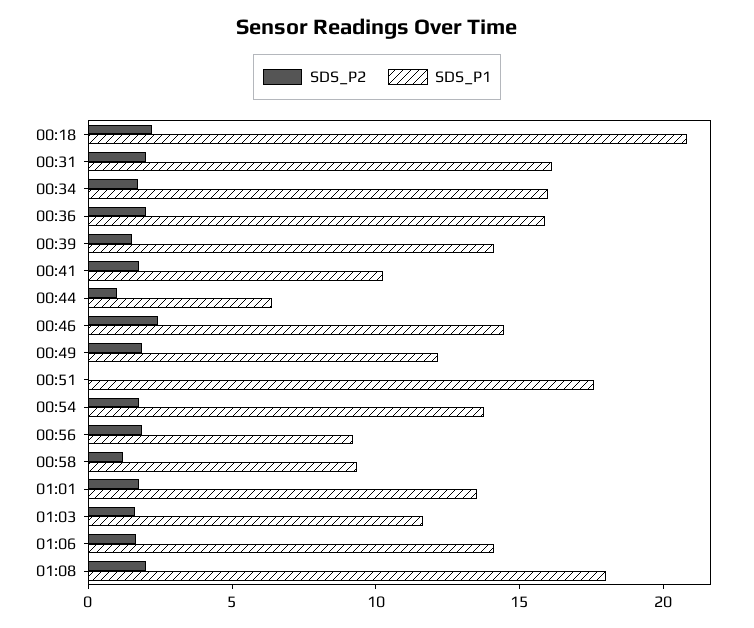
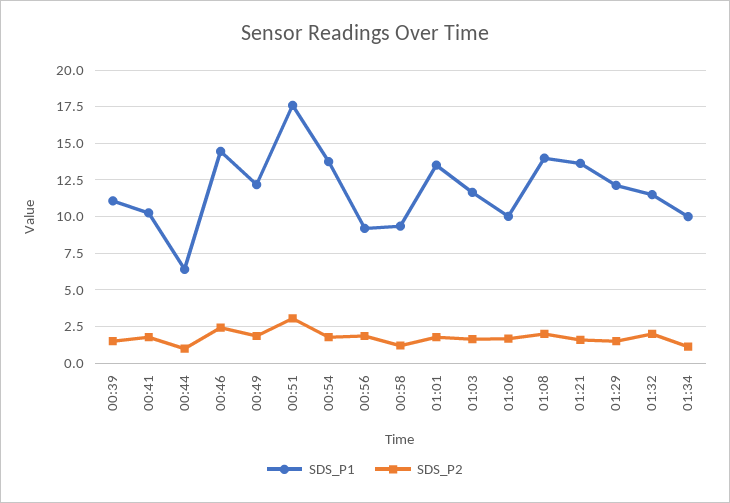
SDS_P2, 00:18: 2 -> none
SDS_P1, 00:18: 21 -> none
SDS_P2, 00:31: 2 -> none
SDS_P1, 00:31: 16 -> none
SDS_P2, 00:34: 2 -> none
SDS_P1, 00:34: 16 -> none
SDS_P2, 00:36: 2 -> none
SDS_P1, 00:36: 16 -> none
SDS_P1, 00:39: 14 -> 11
SDS_P2, 00:51: 0 -> 3
SDS_P1, 01:06: 14 -> 10
SDS_P1, 01:08: 18 -> 14
SDS_P1, 01:21: none -> 13.5
SDS_P2, 01:21: none -> 1.5
SDS_P1, 01:29: none -> 12
SDS_P2, 01:29: none -> 1.5
SDS_P1, 01:32: none -> 11.5
SDS_P2, 01:32: none -> 2
SDS_P1, 01:34: none -> 10
SDS_P2, 01:34: none -> 1

